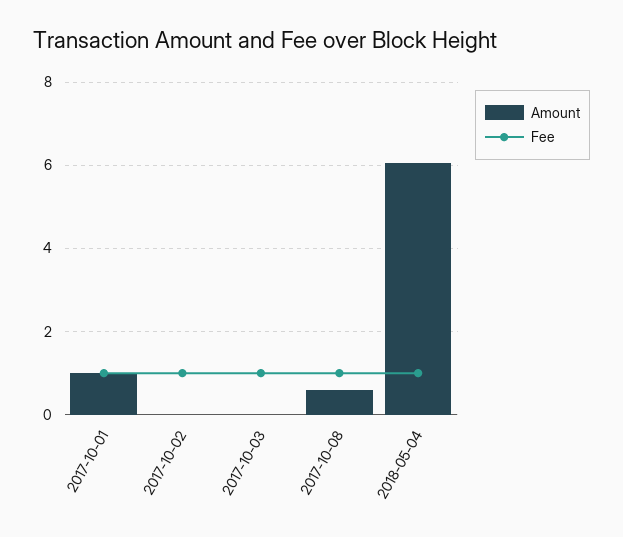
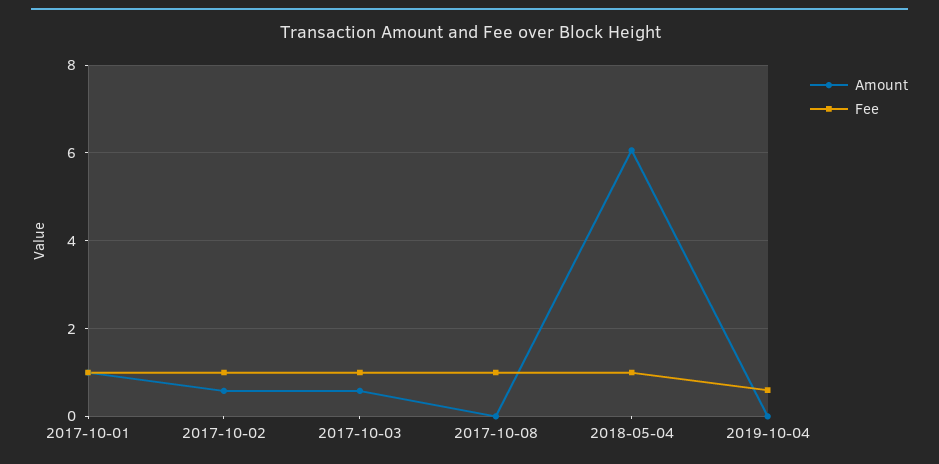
Amount, 2017-10-02: 0 -> 0.6
Amount, 2017-10-03: 0 -> 0.6
Amount, 2017-10-08: 0.6 -> 0
Amount, 2019-10-04: none -> 0
Fee, 2019-10-04: none -> 0.6

